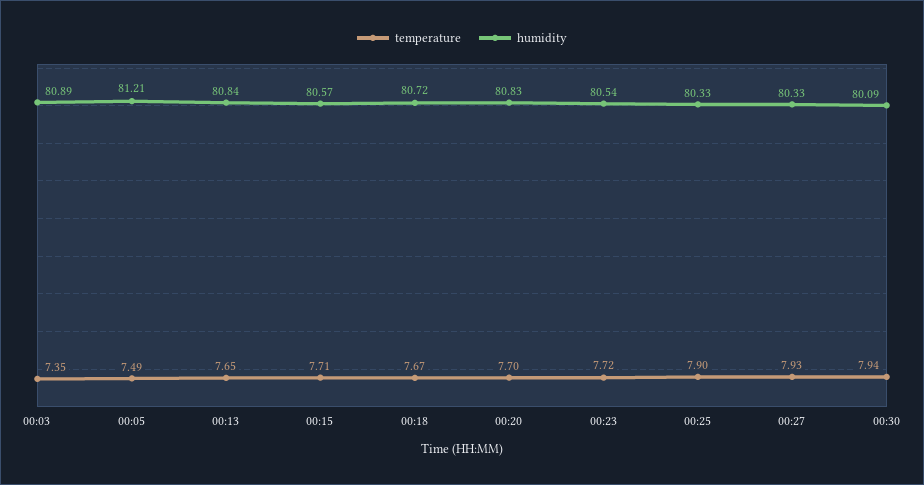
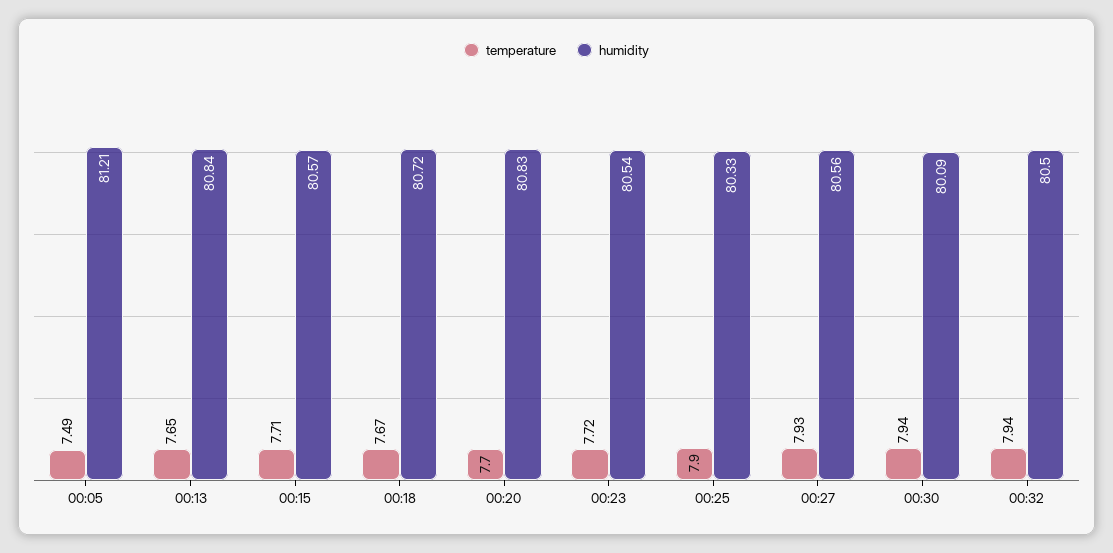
temperature, 00:03: 7.35 -> none
humidity, 00:03: 80.89 -> none
humidity, 00:27: 80.33 -> 80.56
temperature, 00:32: none -> 7.94
humidity, 00:32: none -> 80.5

